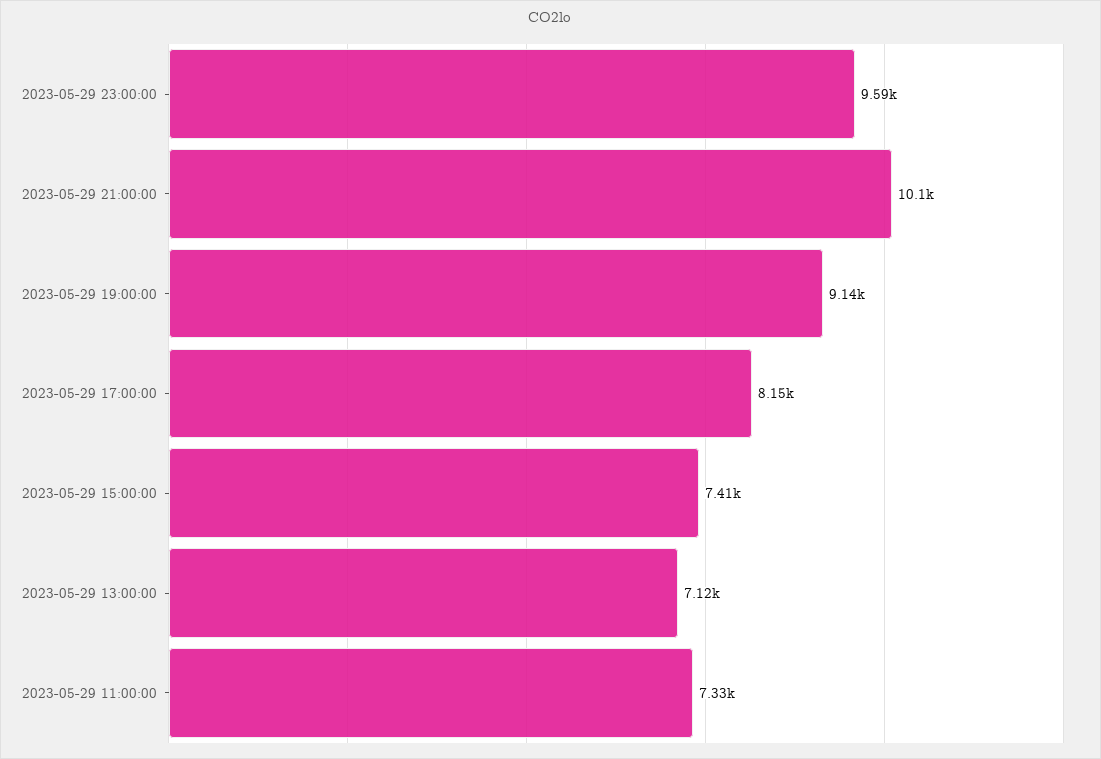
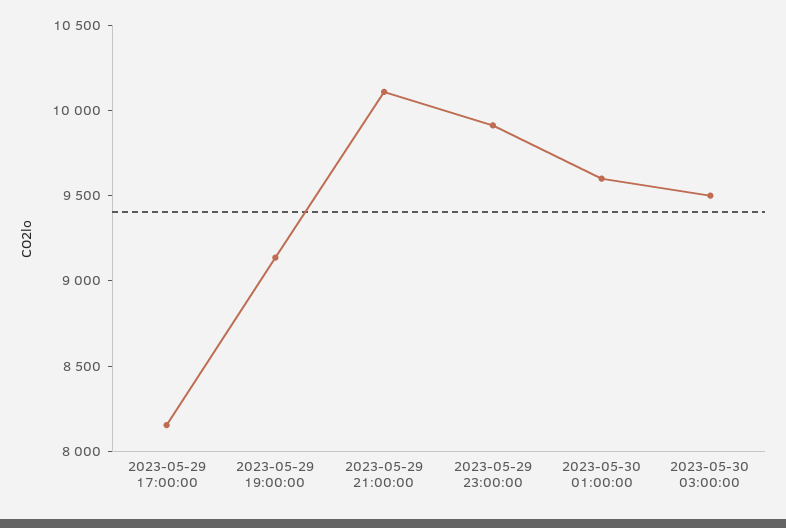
2023-05-29 23:00:00: 9590 -> 9900
2023-05-29 15:00:00: 7410 -> none
2023-05-29 13:00:00: 7120 -> none
2023-05-29 11:00:00: 7330 -> none
2023-05-30 01:00:00: none -> 9600
2023-05-30 03:00:00: none -> 9500

